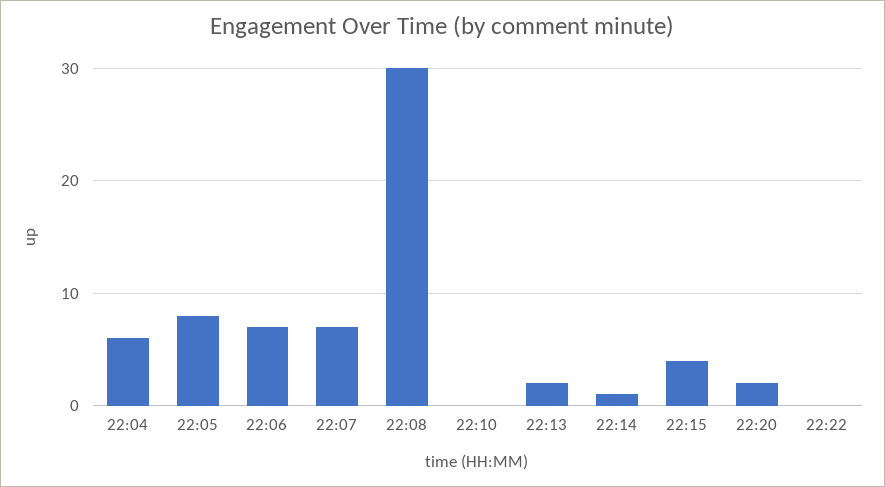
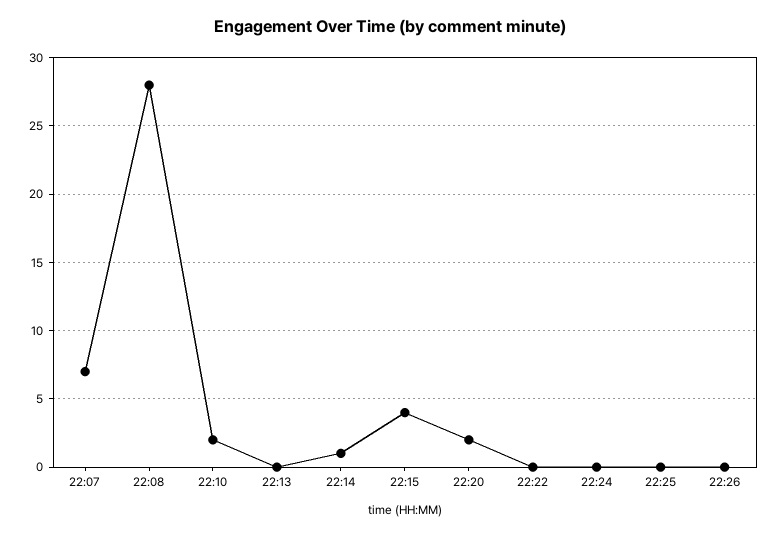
22:04: 6 -> none
22:05: 8 -> none
22:06: 7 -> none
22:08: 30 -> 28
22:10: 0 -> 2
22:13: 2 -> 0
22:24: none -> 0
22:25: none -> 0
22:26: none -> 0

